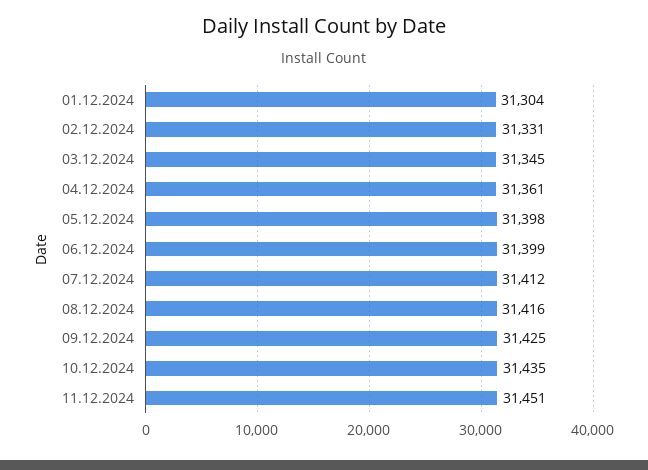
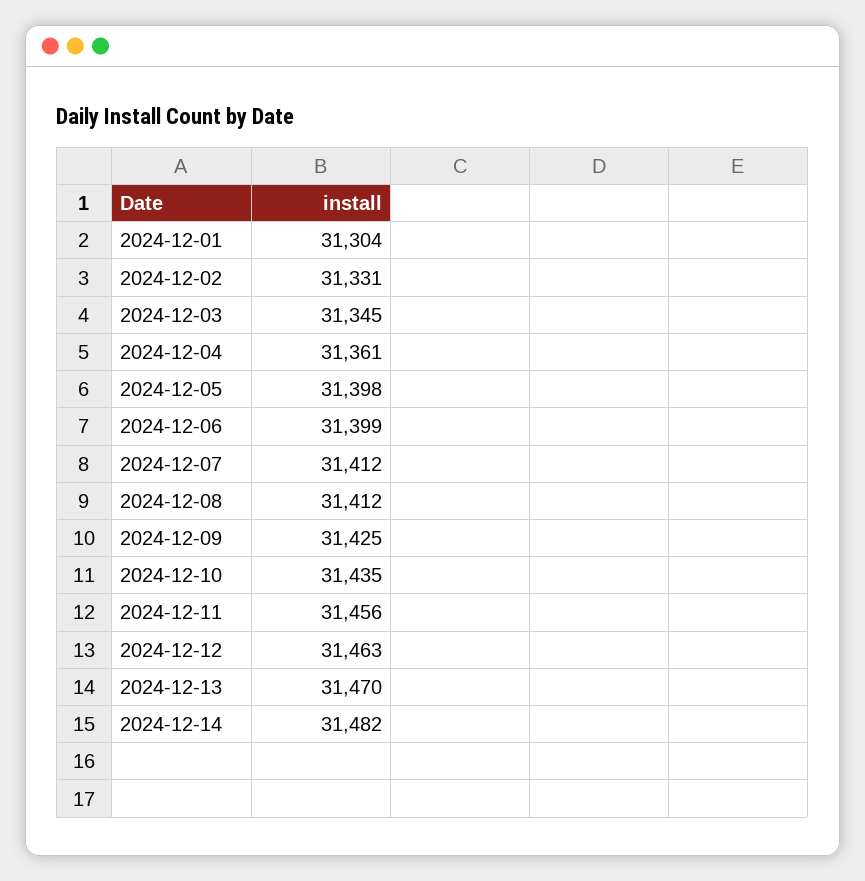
08.12.2024: 31416 -> 31412
11.12.2024: 31451 -> 31456
2024-12-12: none -> 31463
2024-12-13: none -> 31470
2024-12-14: none -> 31482

